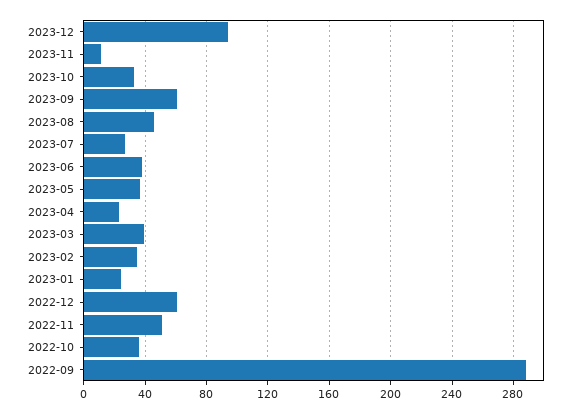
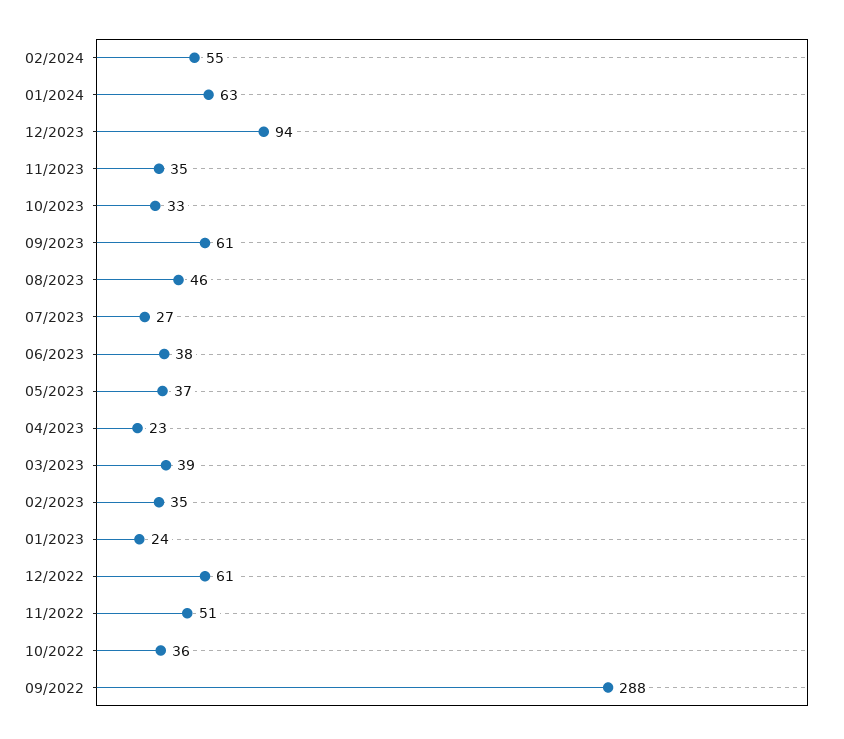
2023-11: 10 -> 35
02/2024: none -> 55
01/2024: none -> 63

